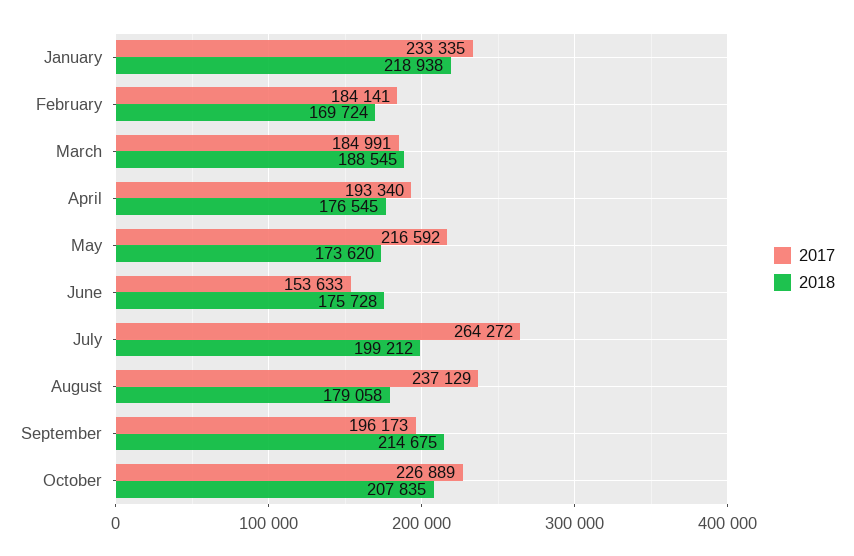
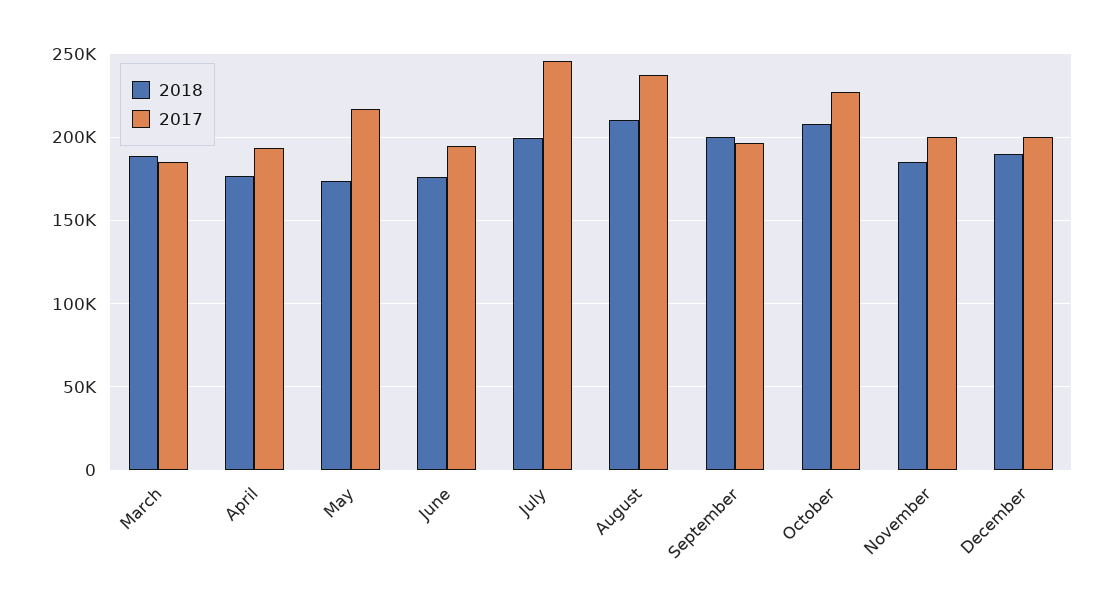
2017, January: 233335 -> none
2018, January: 218938 -> none
2017, February: 184141 -> none
2018, February: 169724 -> none
2017, June: 153633 -> 195000
2017, July: 264272 -> 245000
2018, August: 179058 -> 210000
2018, September: 214675 -> 200000
2018, November: none -> 185000
2017, November: none -> 200000
2018, December: none -> 190000
2017, December: none -> 200000

